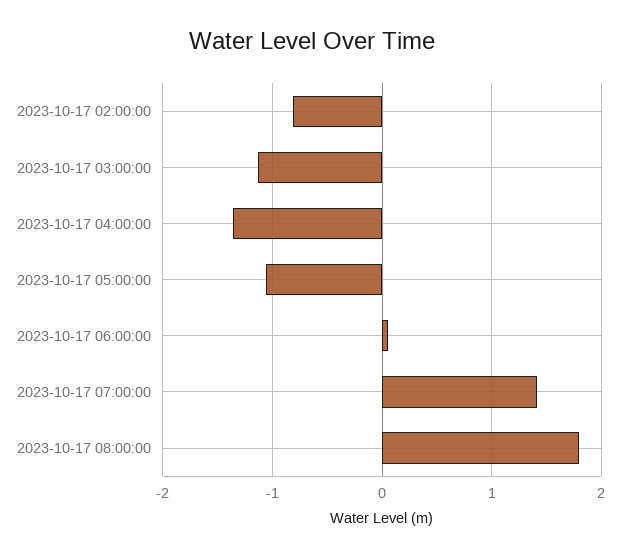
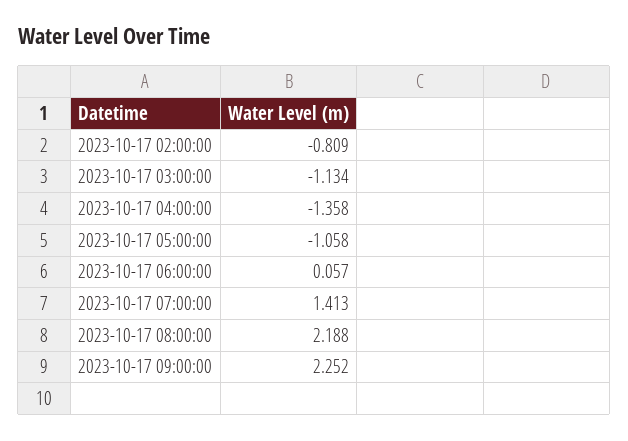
2023-10-17 08:00:00: 1.8 -> 2.188
2023-10-17 09:00:00: none -> 2.252

